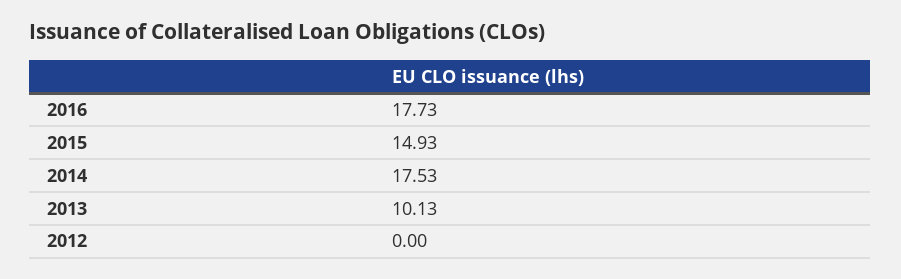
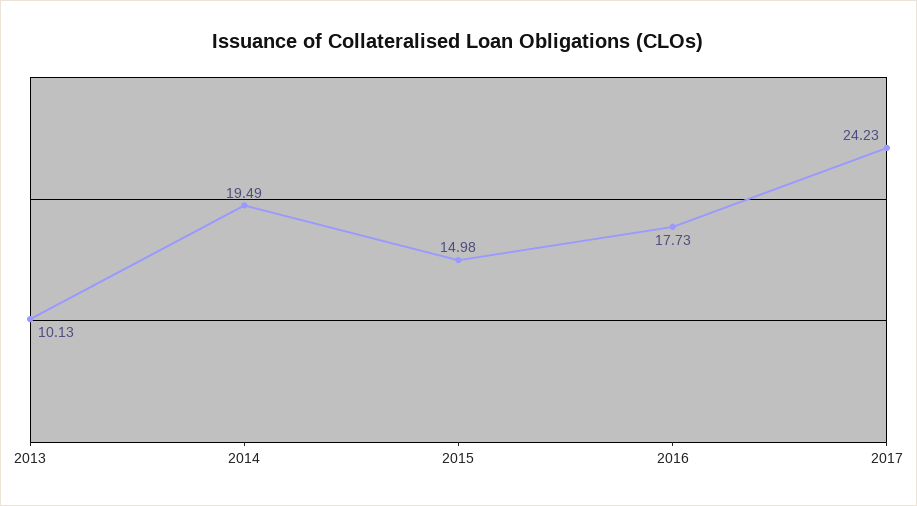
2015: 14.93 -> 14.98
2014: 17.53 -> 19.49
2012: 0 -> none
2017: none -> 24.23

